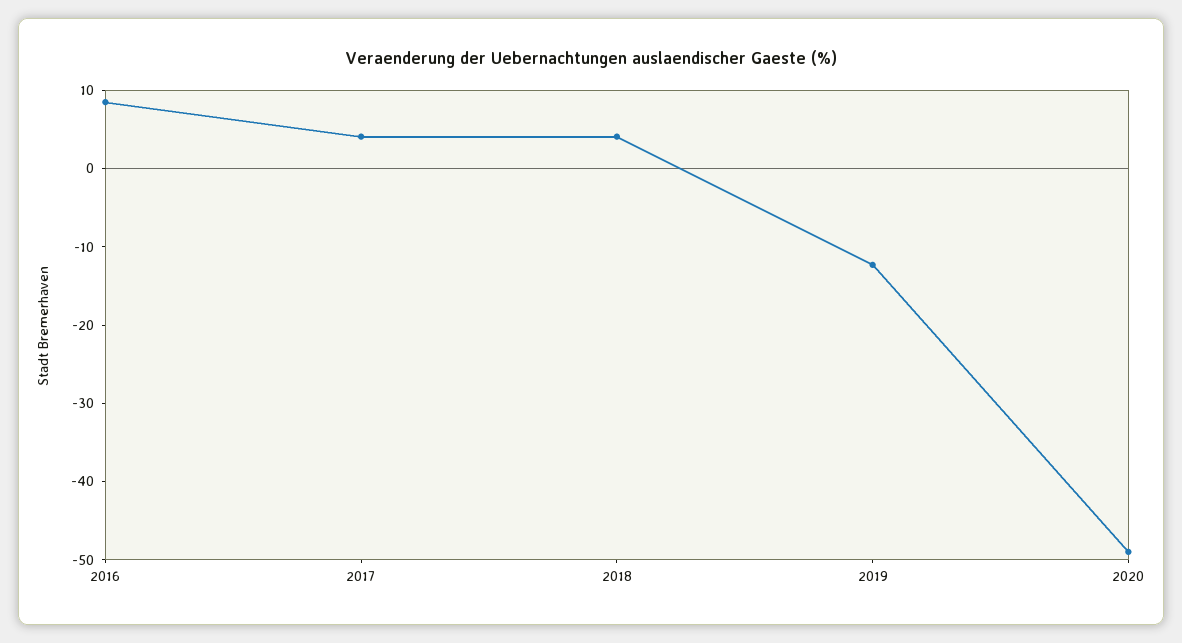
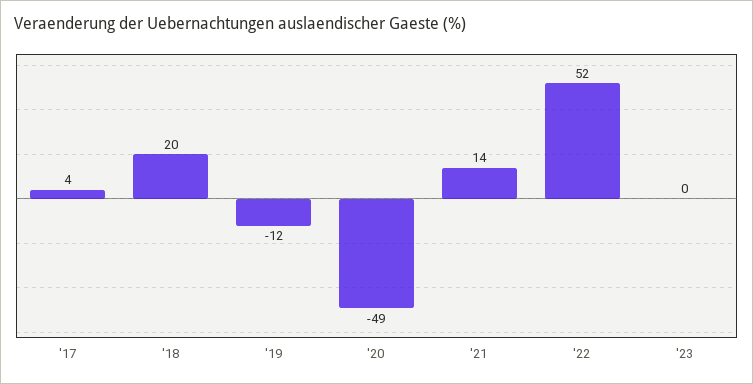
2016: 8 -> none
2018: 4 -> 20
'21: none -> 14
'22: none -> 52
'23: none -> 0

